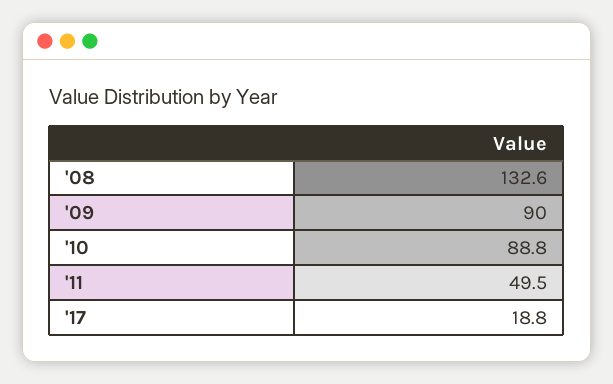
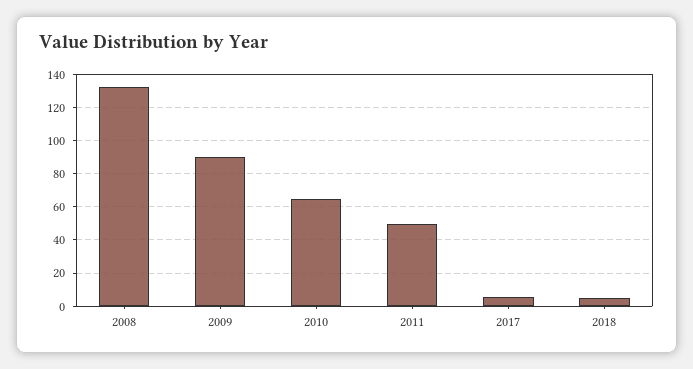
'10: 88.8 -> 65
'17: 18.8 -> 5
2018: none -> 5

